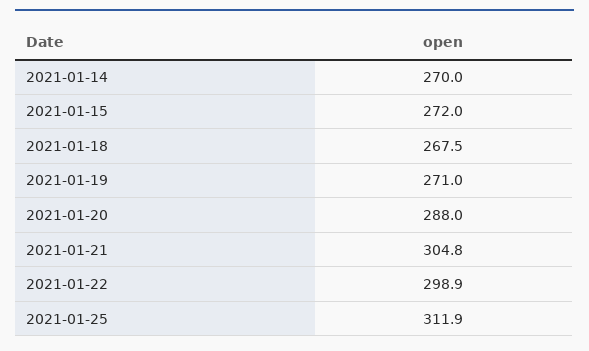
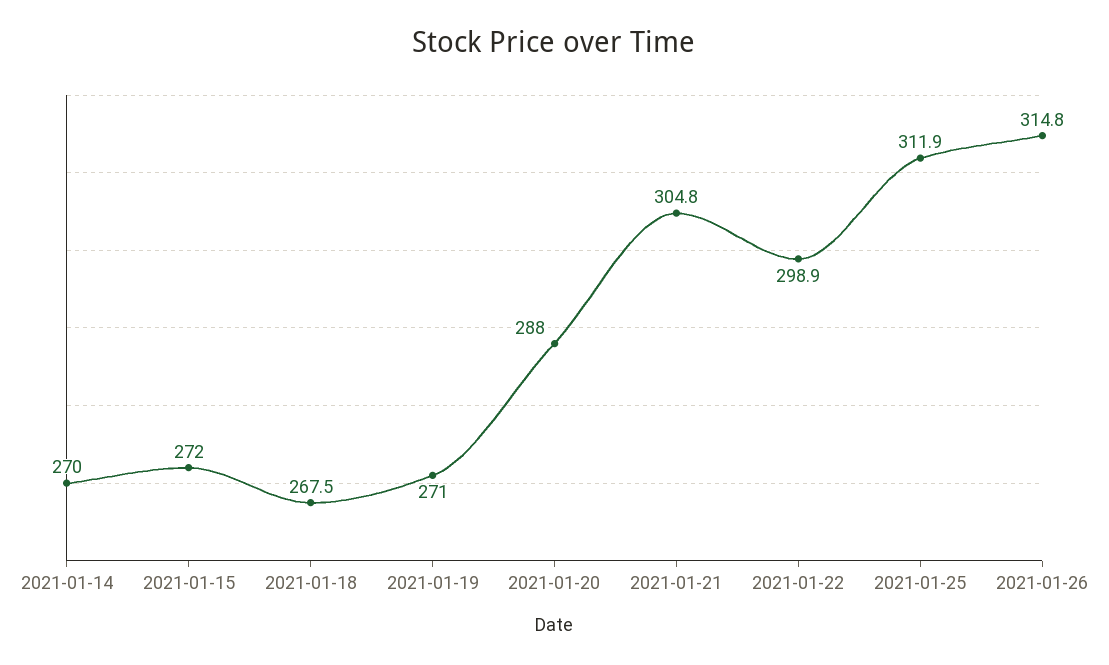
2021-01-26: none -> 314.8

